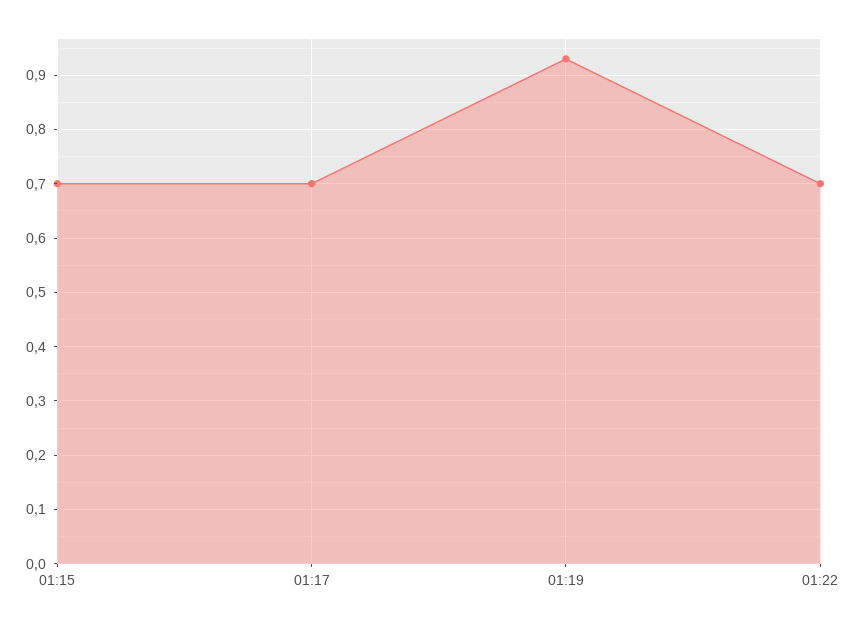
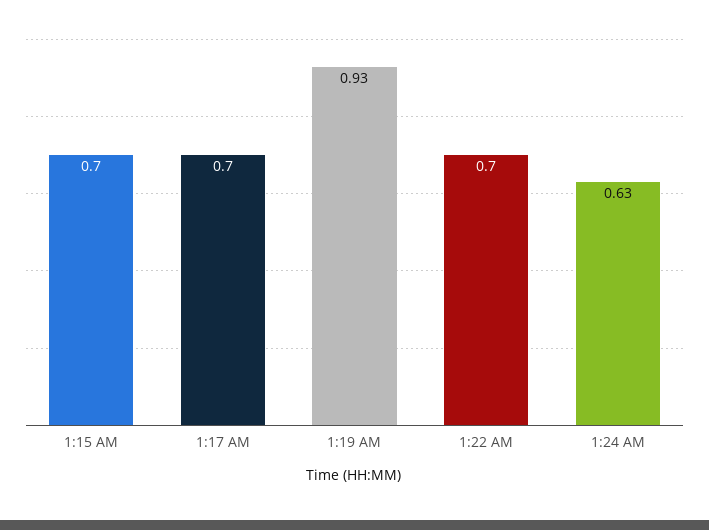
1:24 AM: none -> 0.63

